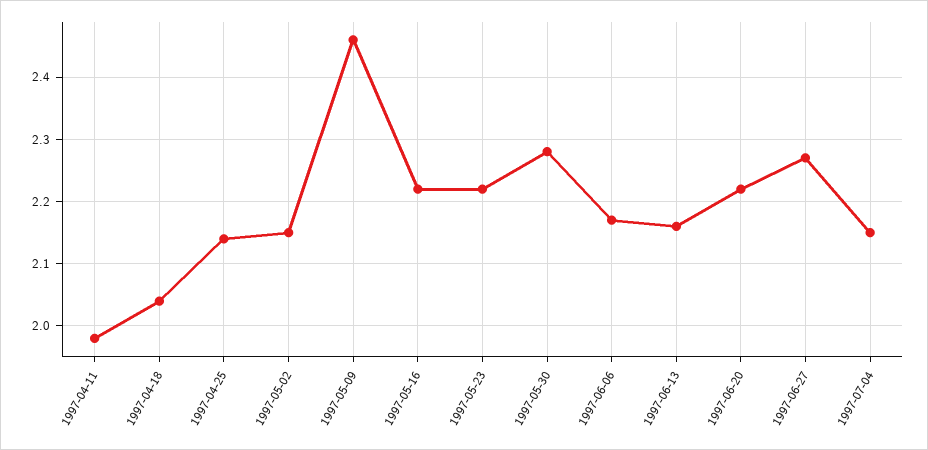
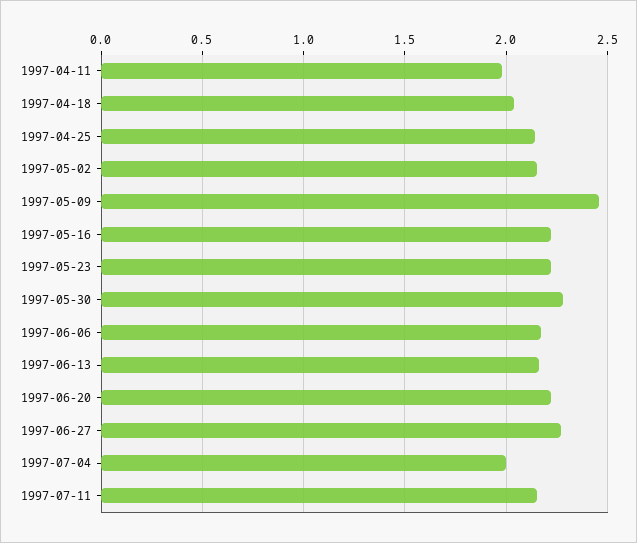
1997-07-04: 2.15 -> 2
1997-07-11: none -> 2.15

